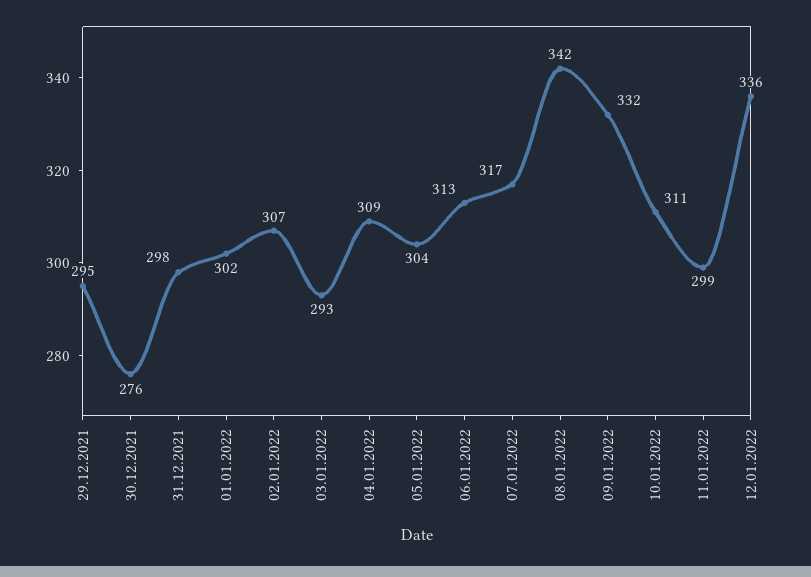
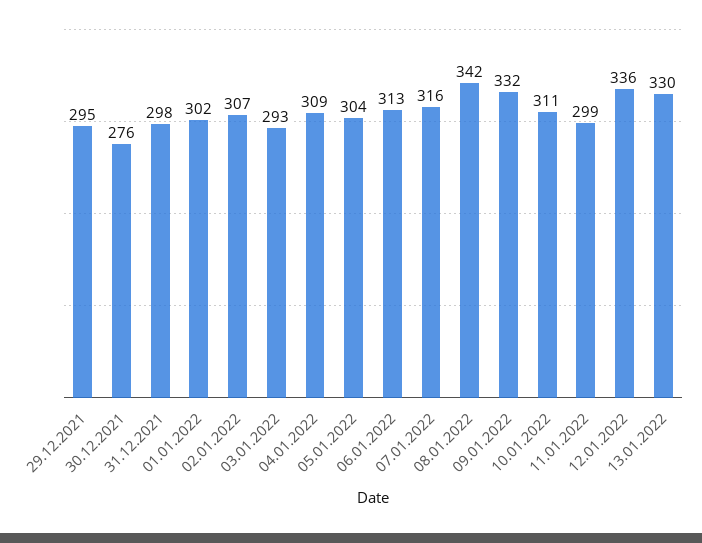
07.01.2022: 317 -> 316
13.01.2022: none -> 330

